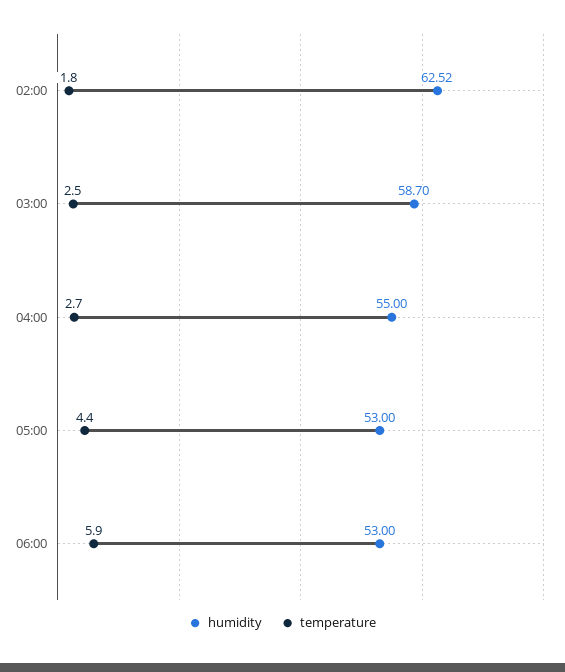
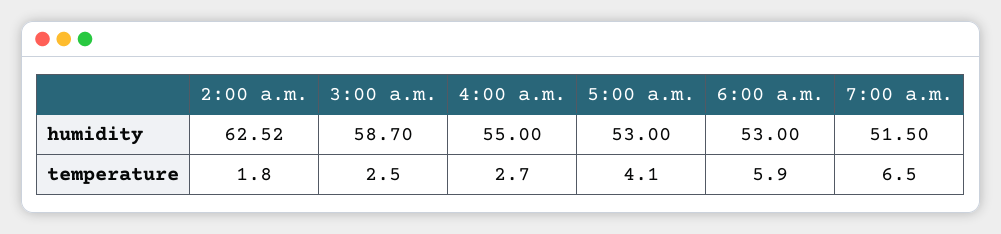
temperature, 05:00: 4.4 -> 4.1
humidity, 7:00 a.m.: none -> 51.5
temperature, 7:00 a.m.: none -> 6.5

